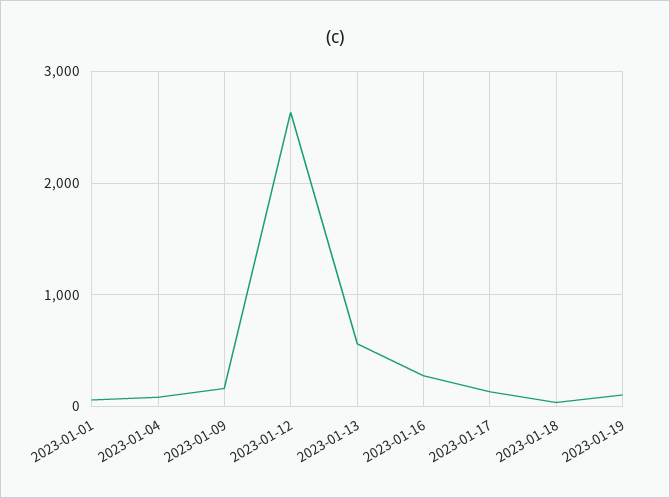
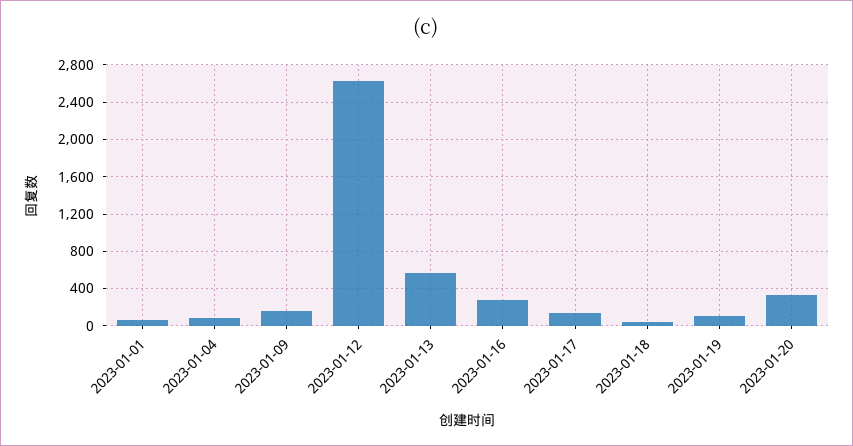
2023-01-20: none -> 300

